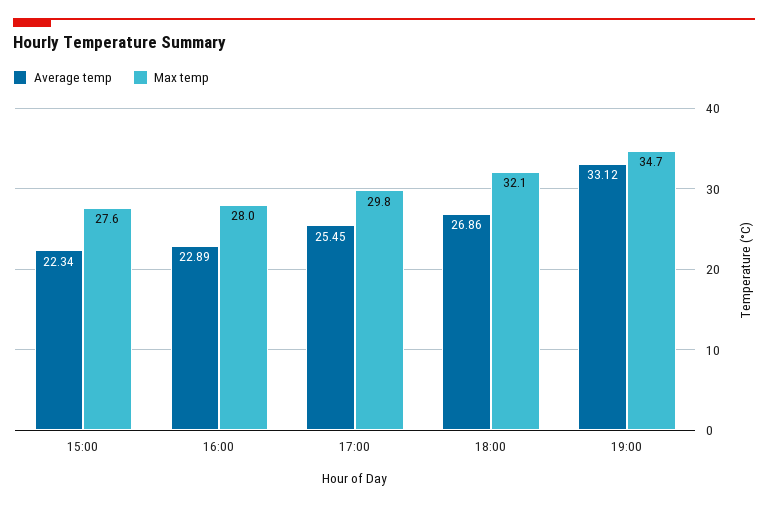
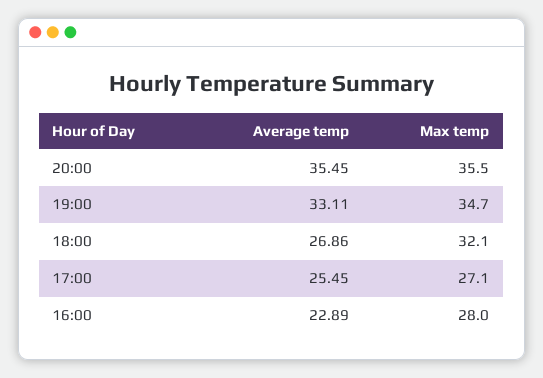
Average temp, 15:00: 22.34 -> none
Max temp, 15:00: 27.6 -> none
Max temp, 17:00: 29.8 -> 27.1
Average temp, 19:00: 33.12 -> 33.11
Average temp, 20:00: none -> 35.45
Max temp, 20:00: none -> 35.5

